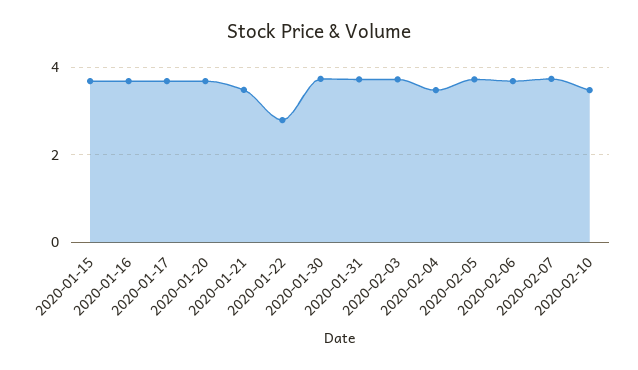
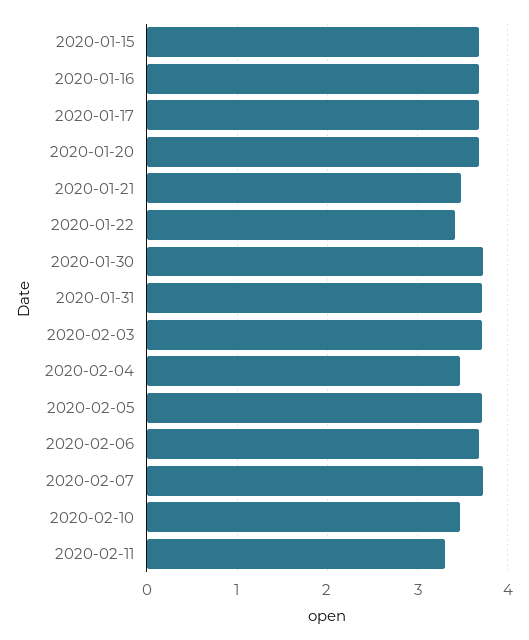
2020-01-22: 2.8 -> 3.4
2020-02-11: none -> 3.3

